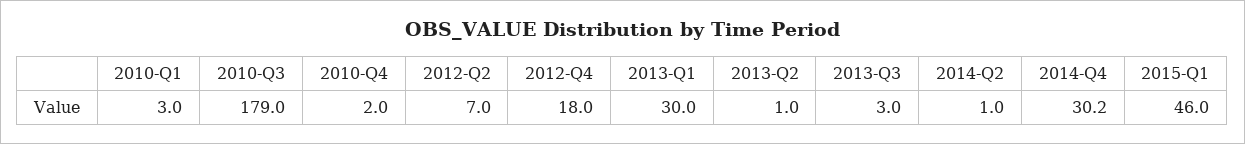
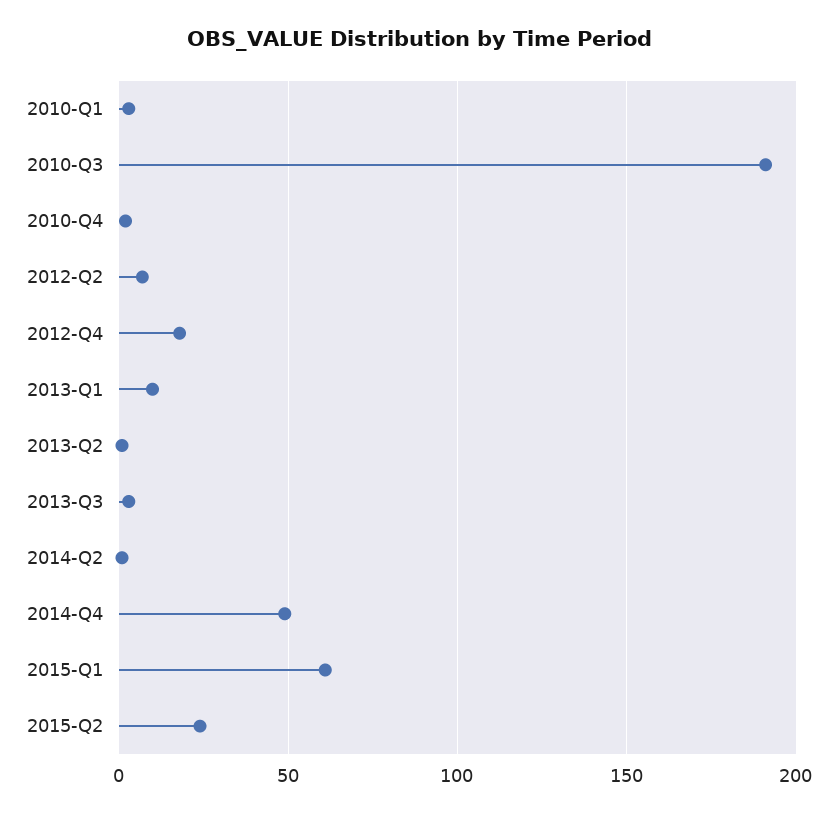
2010-Q3: 179 -> 190
2013-Q1: 30 -> 10
2014-Q4: 30.2 -> 50
2015-Q1: 46 -> 60
2015-Q2: none -> 25

